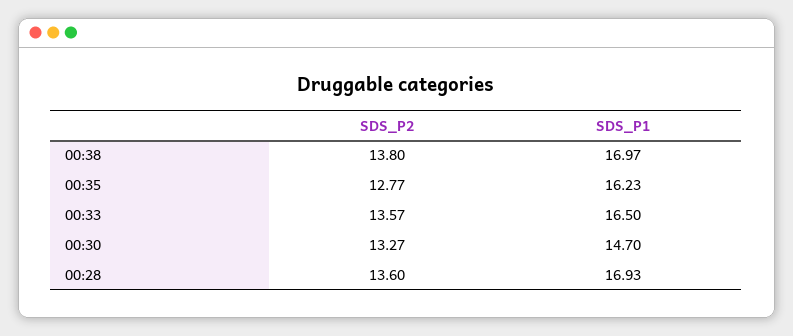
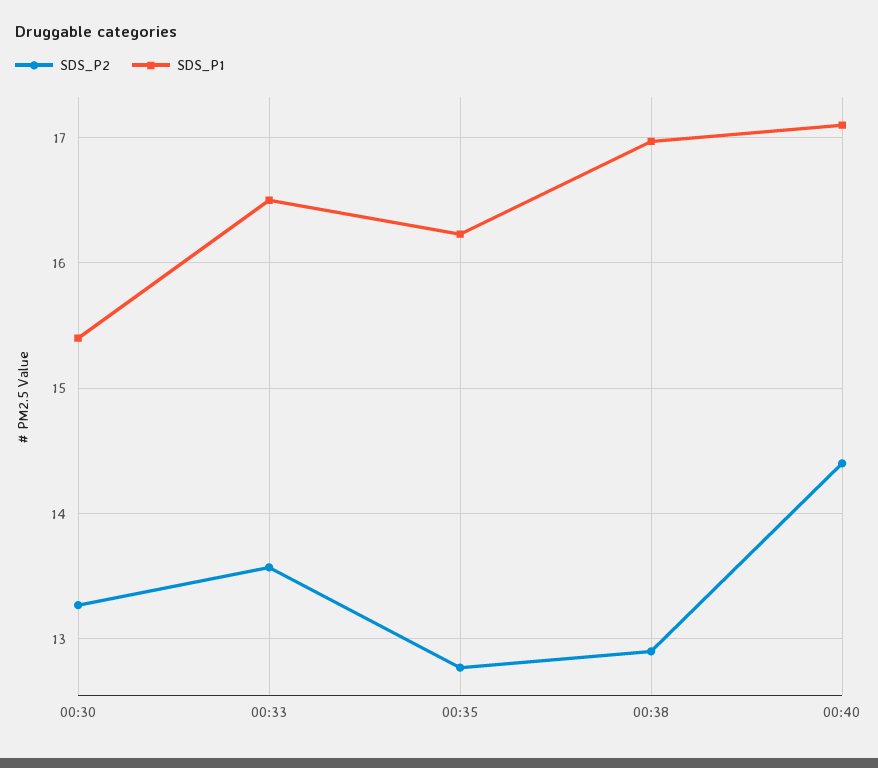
SDS_P2, 00:38: 13.8 -> 12.9
SDS_P1, 00:30: 14.7 -> 15.4
SDS_P2, 00:28: 13.6 -> none
SDS_P1, 00:28: 16.93 -> none
SDS_P2, 00:40: none -> 14.4
SDS_P1, 00:40: none -> 17.1

